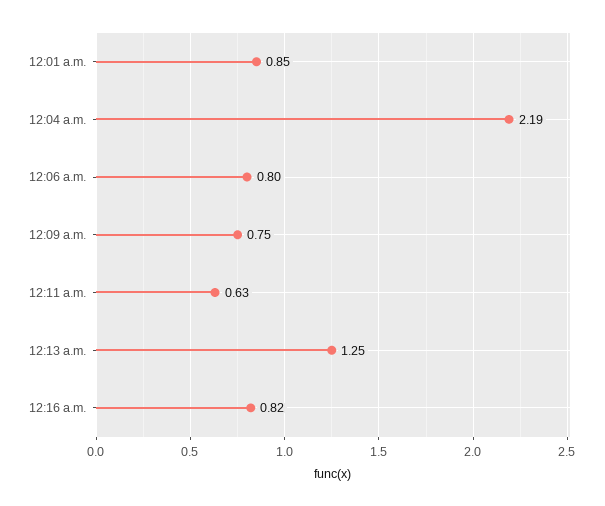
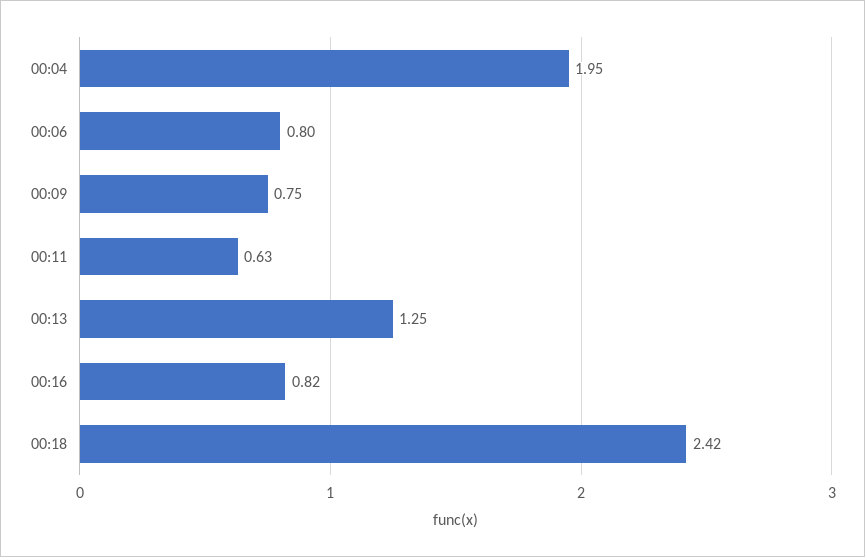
12:01 a.m.: 0.85 -> none
12:04 a.m.: 2.19 -> 1.95
00:18: none -> 2.42

